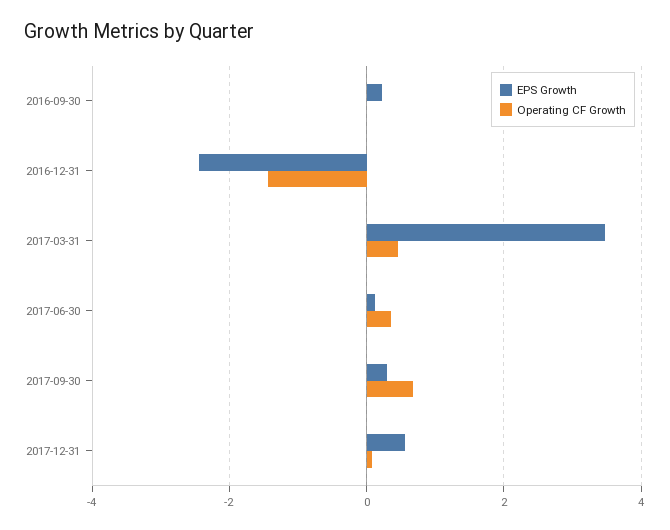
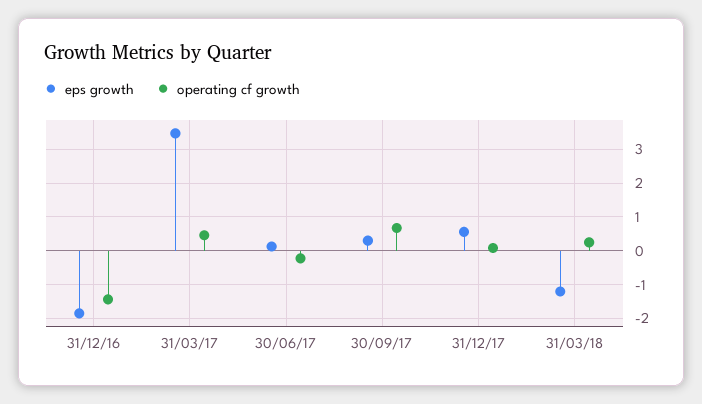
EPS Growth, 2016-09-30: 0.2 -> none
Operating CF Growth, 2016-09-30: 0 -> none
EPS Growth, 2016-12-31: -2.4 -> -1.8
Operating CF Growth, 2017-06-30: 0.4 -> -0.2
EPS Growth, 31/03/18: none -> -1.2
Operating CF Growth, 31/03/18: none -> 0.2

